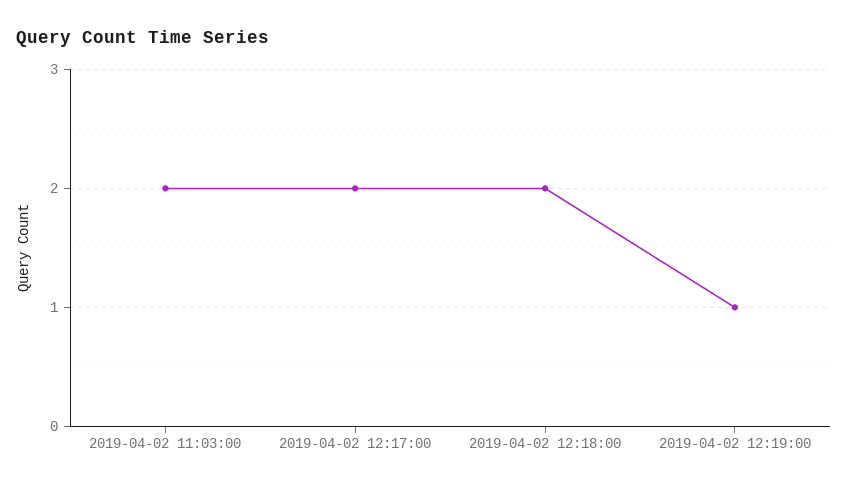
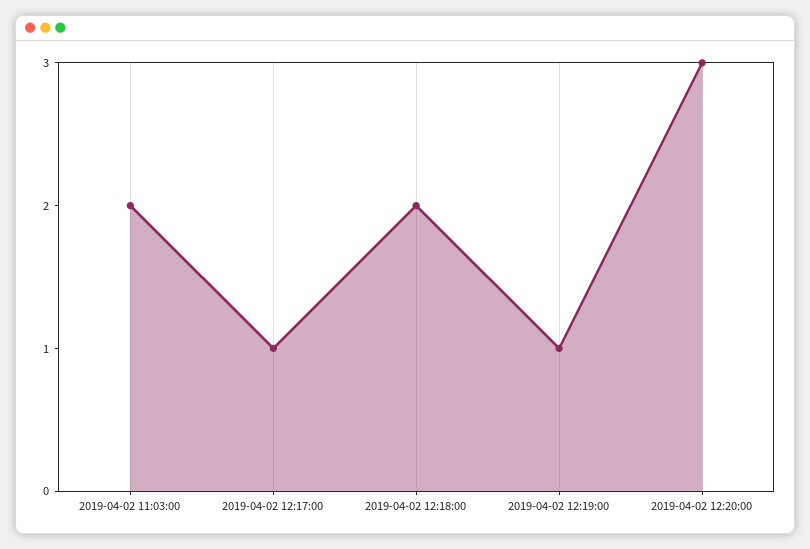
2019-04-02 12:17:00: 2 -> 1
2019-04-02 12:20:00: none -> 3

